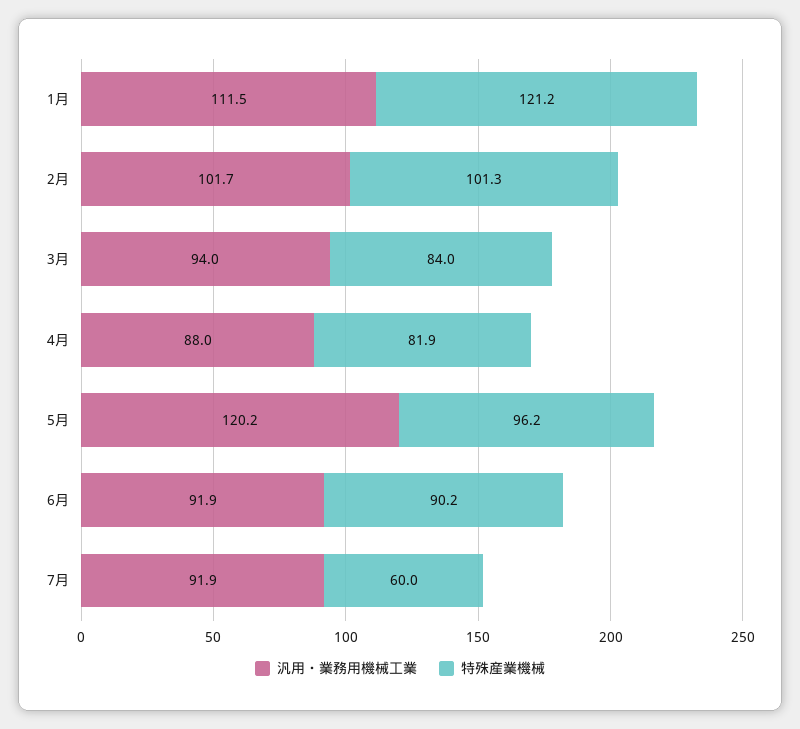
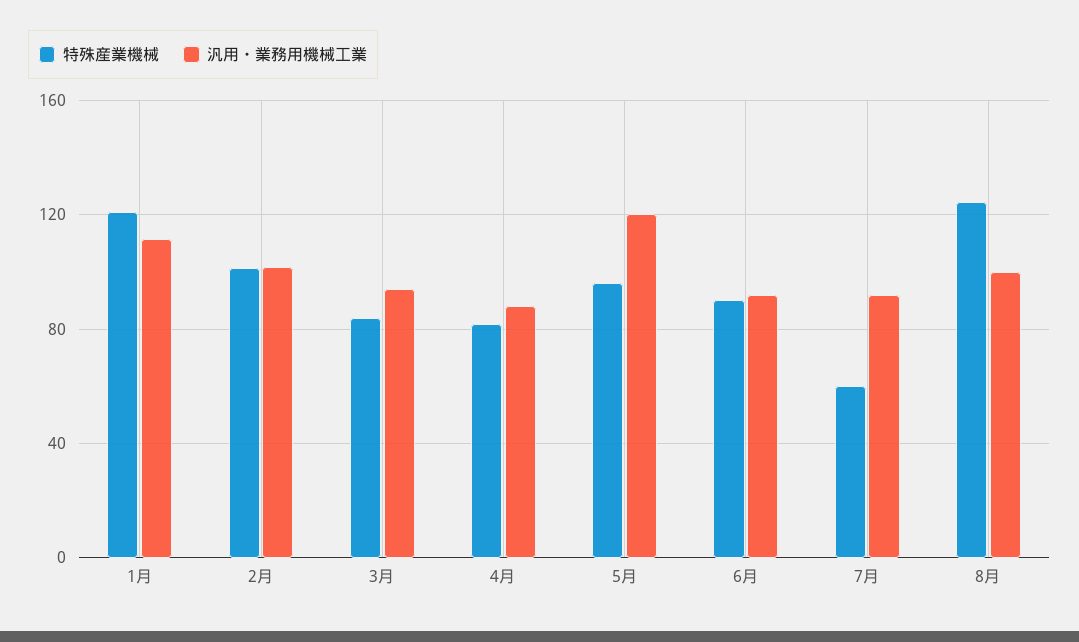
特殊産業機械, 8月: none -> 125
汎用・業務用機械工業, 8月: none -> 100

